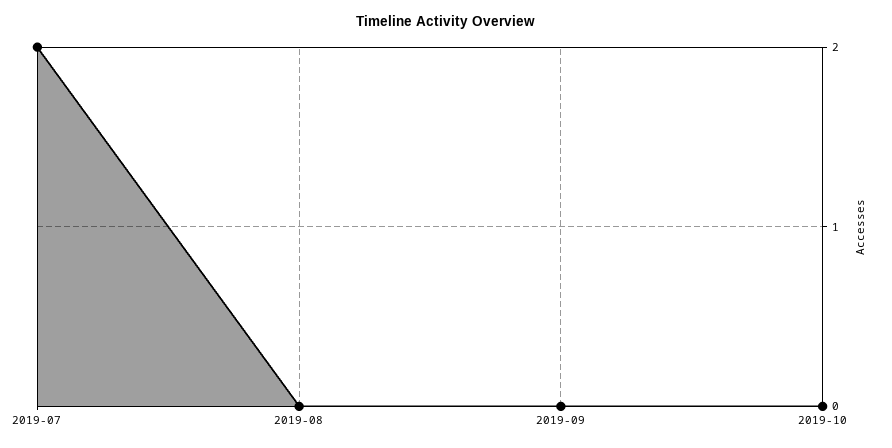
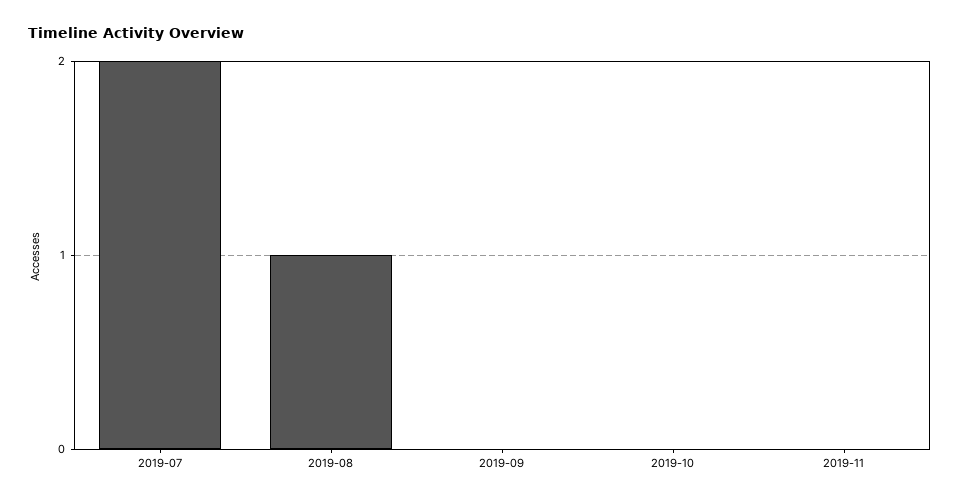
2019-08: 0 -> 1
2019-11: none -> 0

